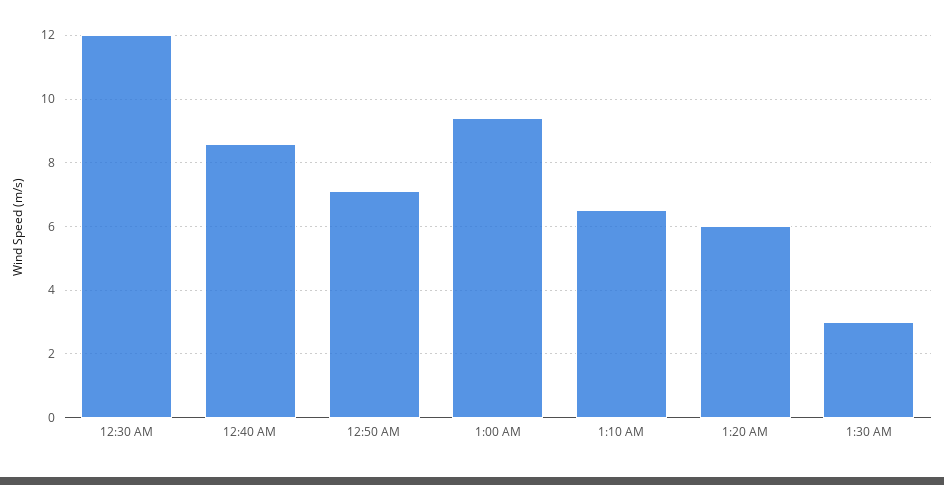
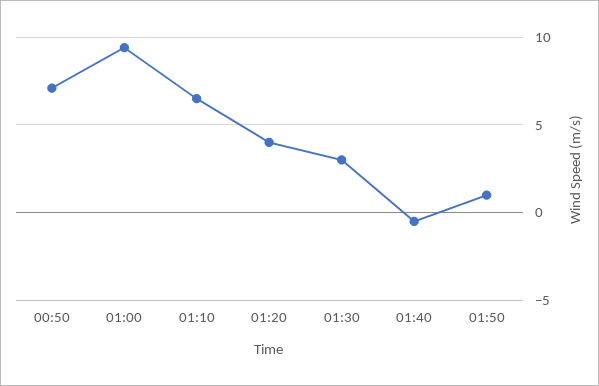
12:30 AM: 12 -> none
12:40 AM: 8.5 -> none
1:20 AM: 6 -> 4
01:40: none -> -0.5
01:50: none -> 1

